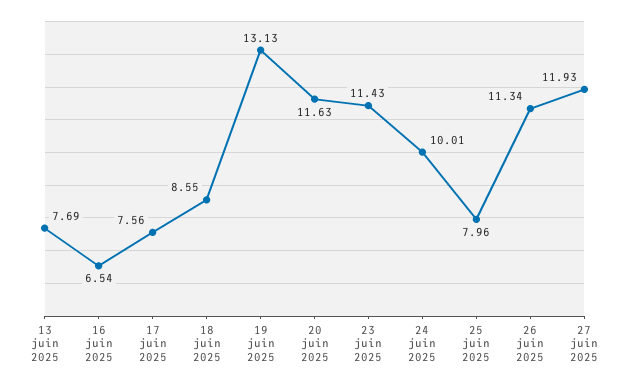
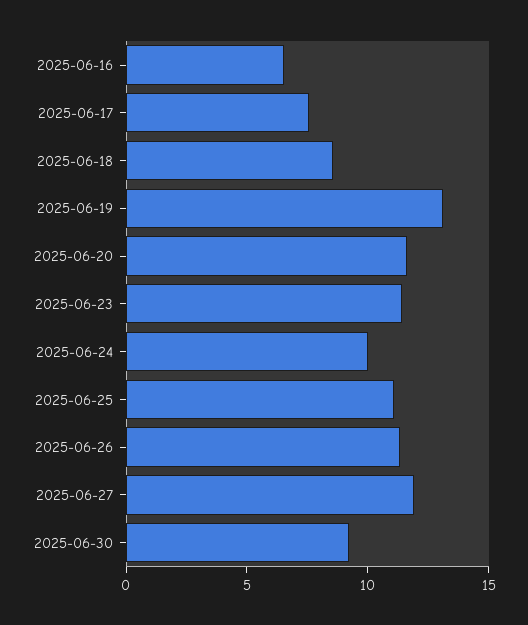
13 juin 2025: 7.69 -> none
25 juin 2025: 7.96 -> 11
2025-06-30: none -> 9

